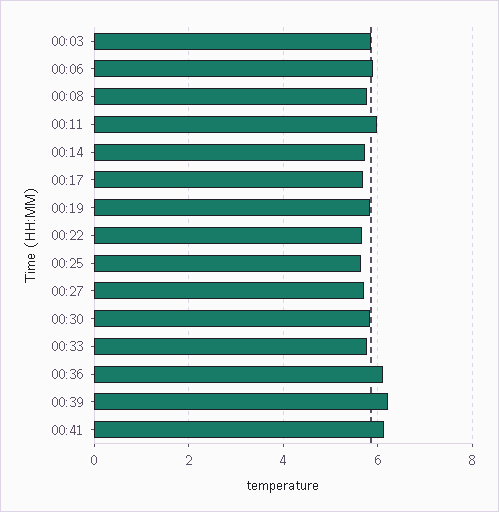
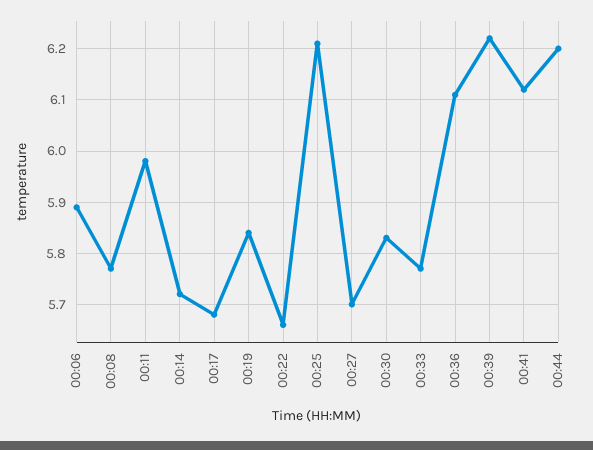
00:03: 5.8 -> none
00:25: 5.6 -> 6.2
00:44: none -> 6.2

